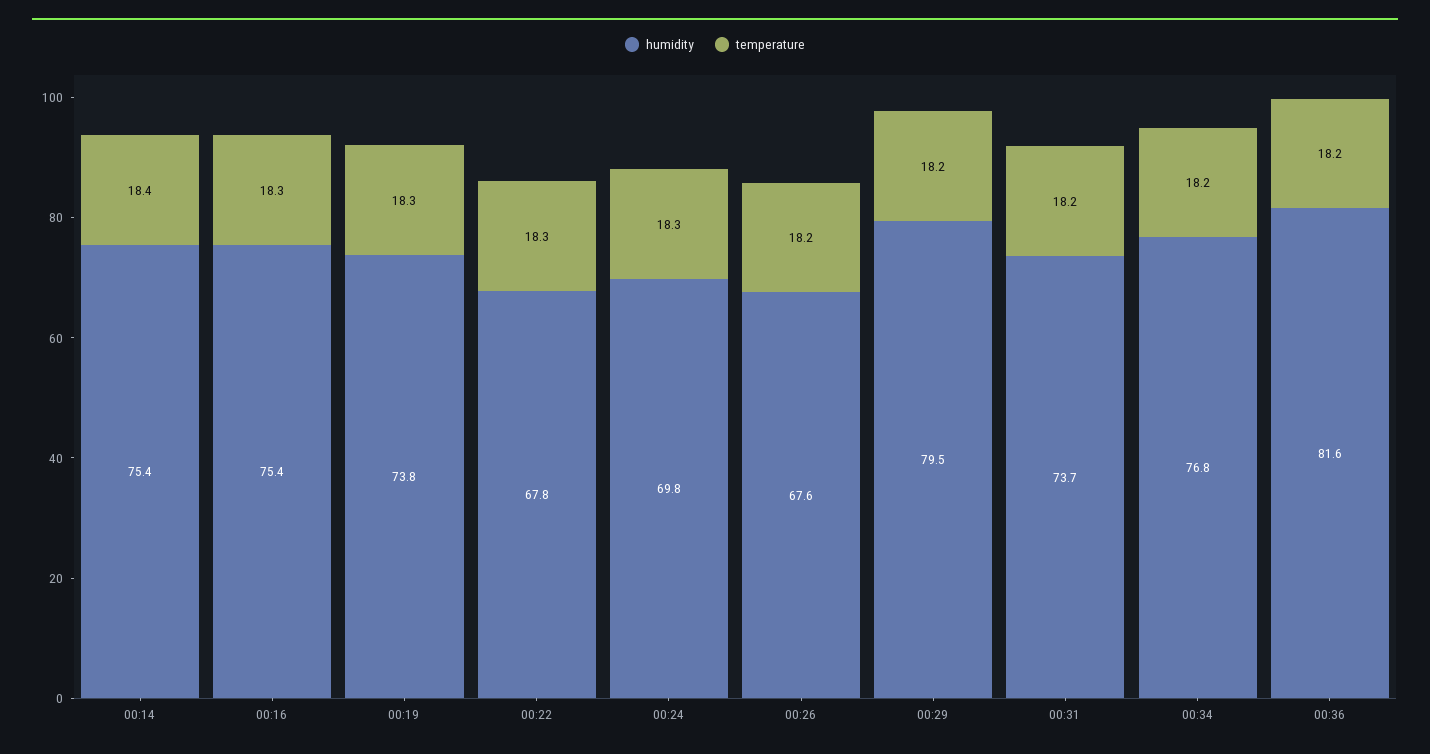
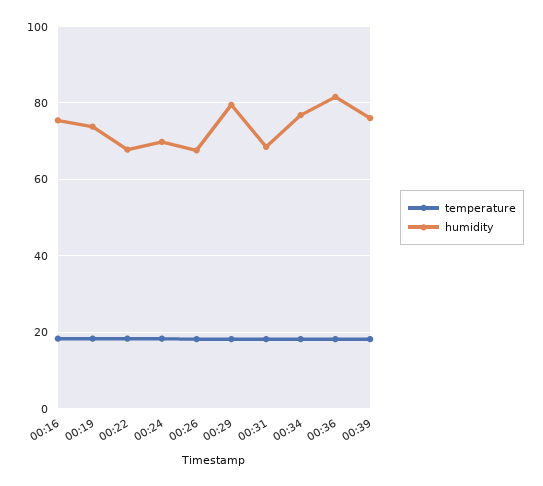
humidity, 00:14: 75.4 -> none
temperature, 00:14: 18.4 -> none
humidity, 00:31: 73.7 -> 68
temperature, 00:39: none -> 18
humidity, 00:39: none -> 76

